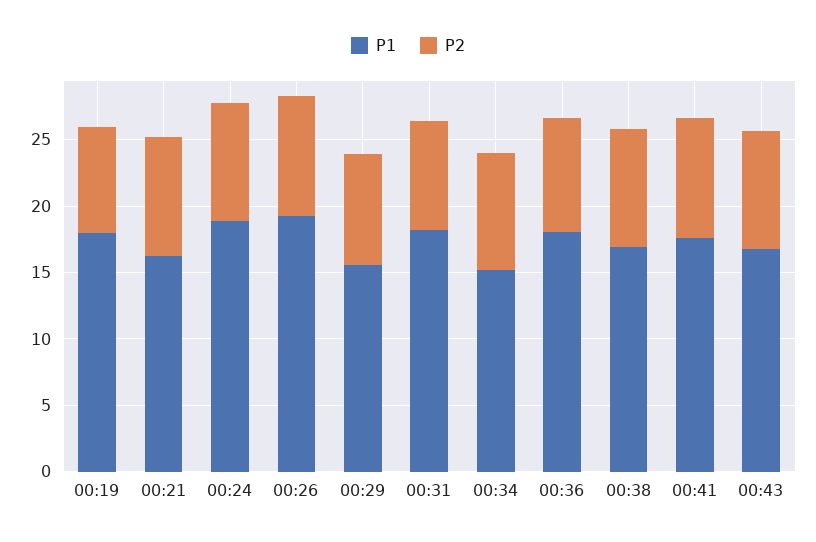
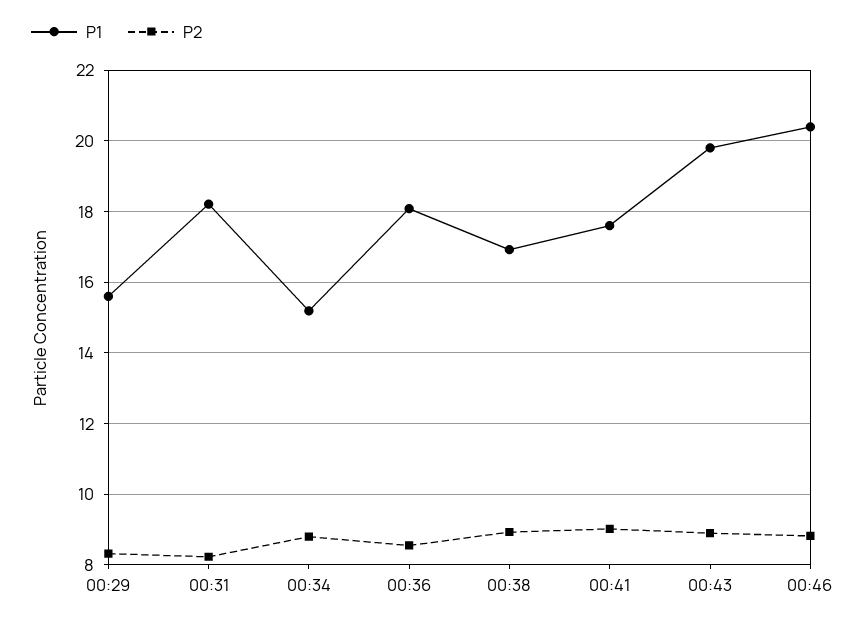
P1, 00:19: 18 -> none
P2, 00:19: 8 -> none
P1, 00:21: 16 -> none
P2, 00:21: 9 -> none
P1, 00:24: 19 -> none
P2, 00:24: 9 -> none
P1, 00:26: 19 -> none
P2, 00:26: 9 -> none
P1, 00:43: 17 -> 19.8
P1, 00:46: none -> 20.4
P2, 00:46: none -> 8.8

